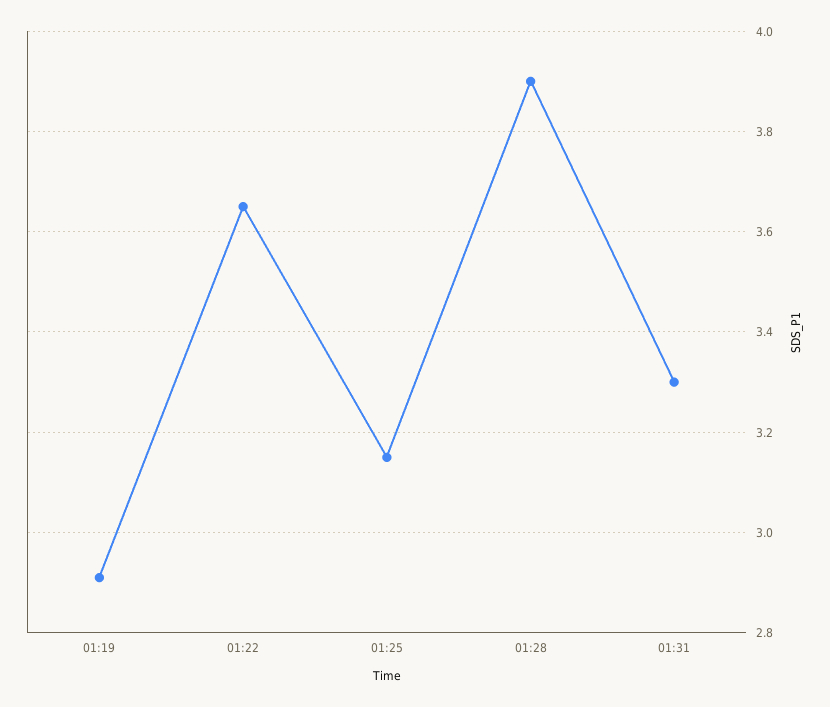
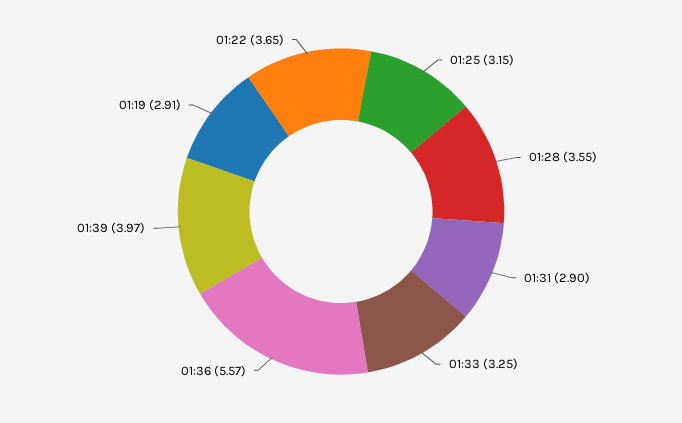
01:28: 3.9 -> 3.55
01:31: 3.3 -> 2.9
01:33: none -> 3.25
01:36: none -> 5.57
01:39: none -> 3.97

